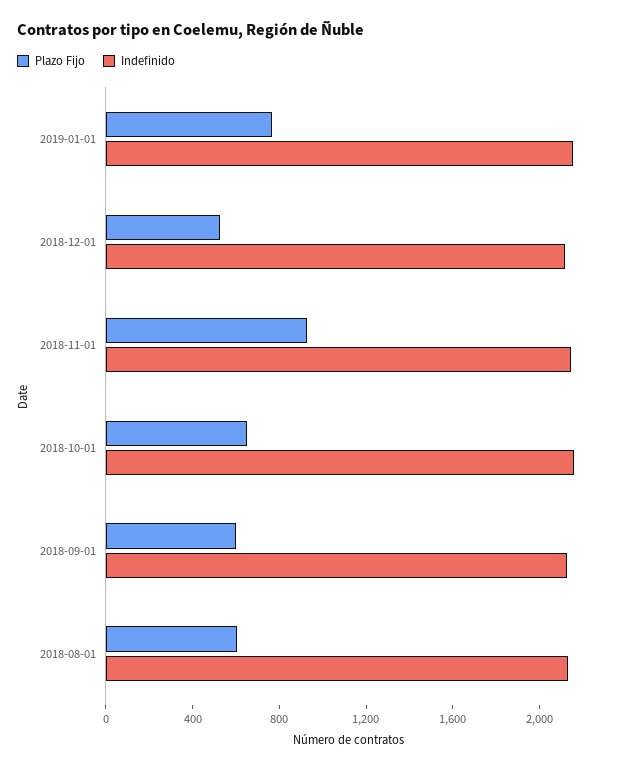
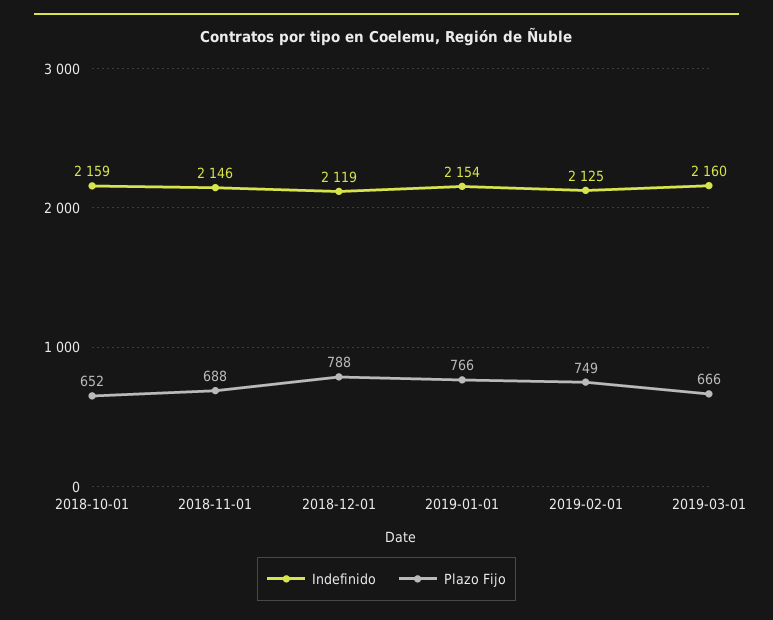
Plazo Fijo, 2018-12-01: 500 -> 788
Plazo Fijo, 2018-11-01: 900 -> 688
Plazo Fijo, 2018-09-01: 600 -> none
Indefinido, 2018-09-01: 2100 -> none
Plazo Fijo, 2018-08-01: 600 -> none
Indefinido, 2018-08-01: 2100 -> none
Indefinido, 2019-02-01: none -> 2125
Plazo Fijo, 2019-02-01: none -> 749
Indefinido, 2019-03-01: none -> 2160
Plazo Fijo, 2019-03-01: none -> 666

